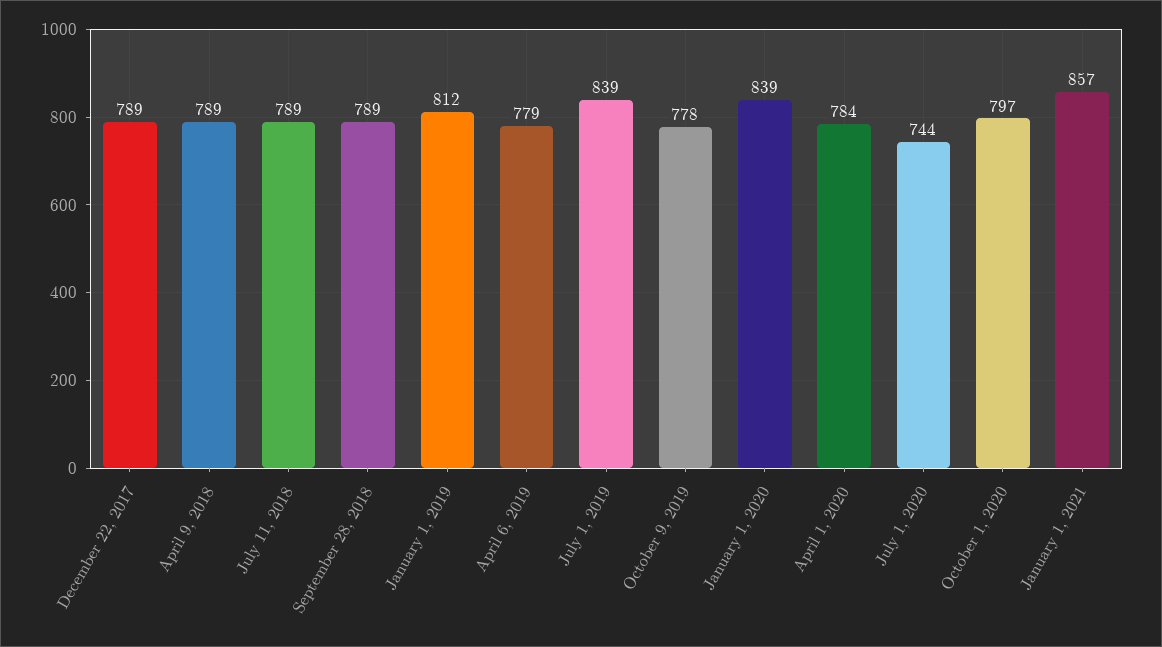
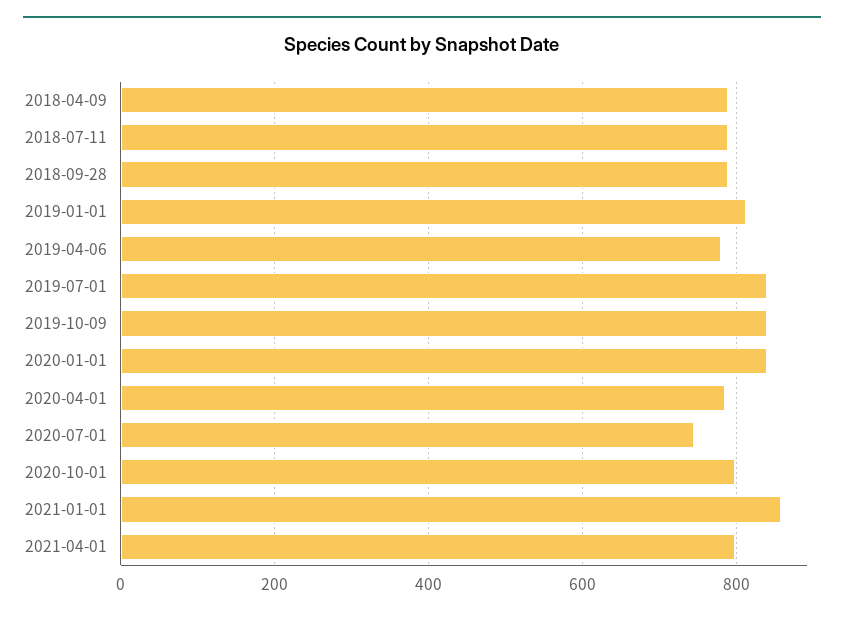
December 22, 2017: 789 -> none
October 9, 2019: 778 -> 840
2021-04-01: none -> 800

